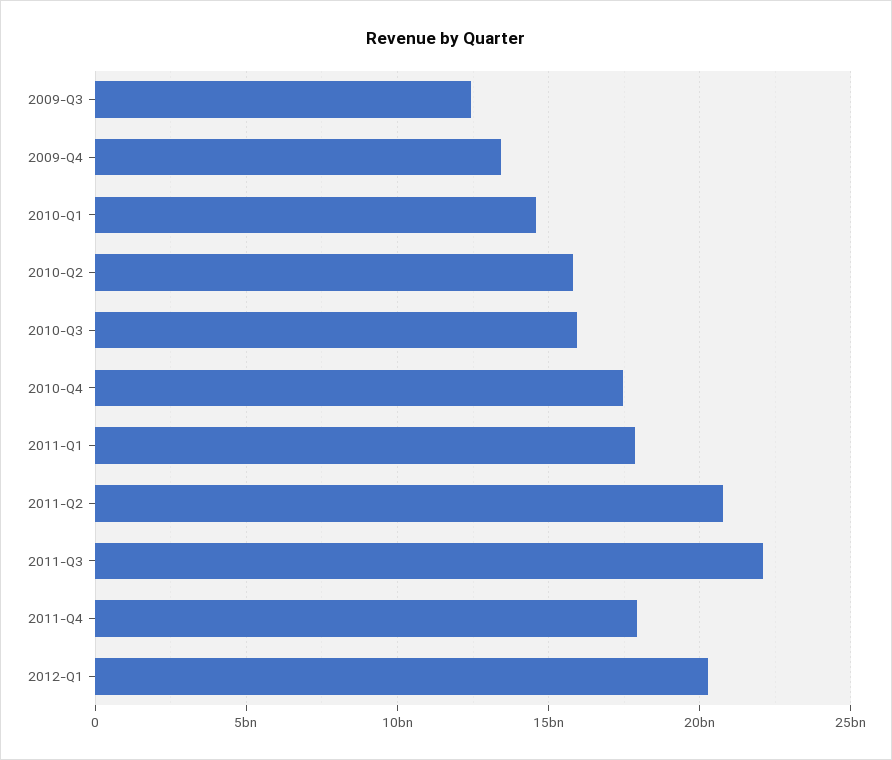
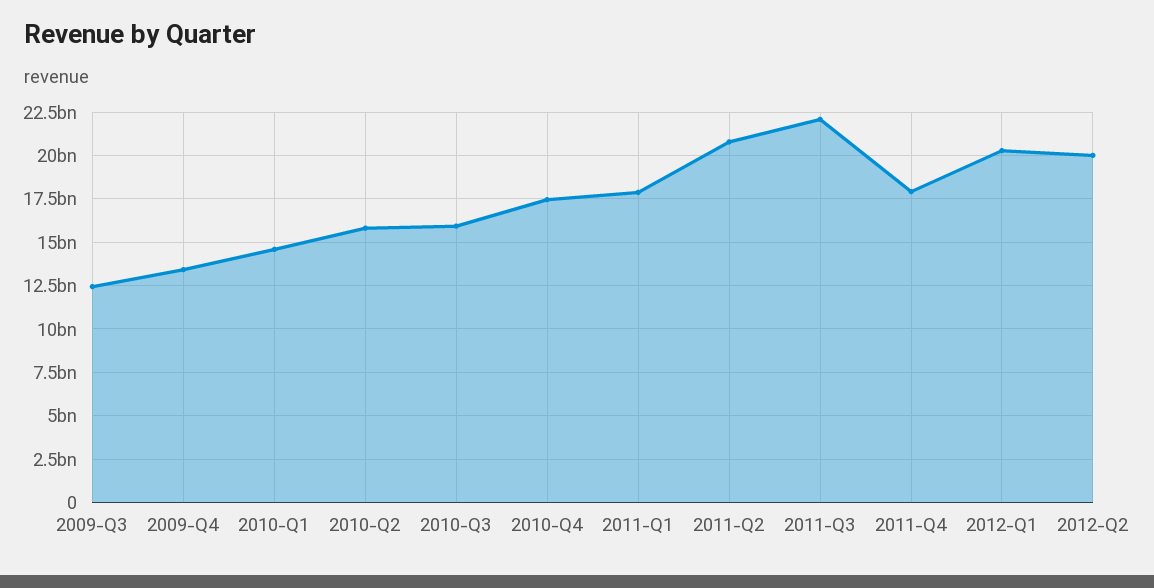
2012-Q2: none -> 20000000000

